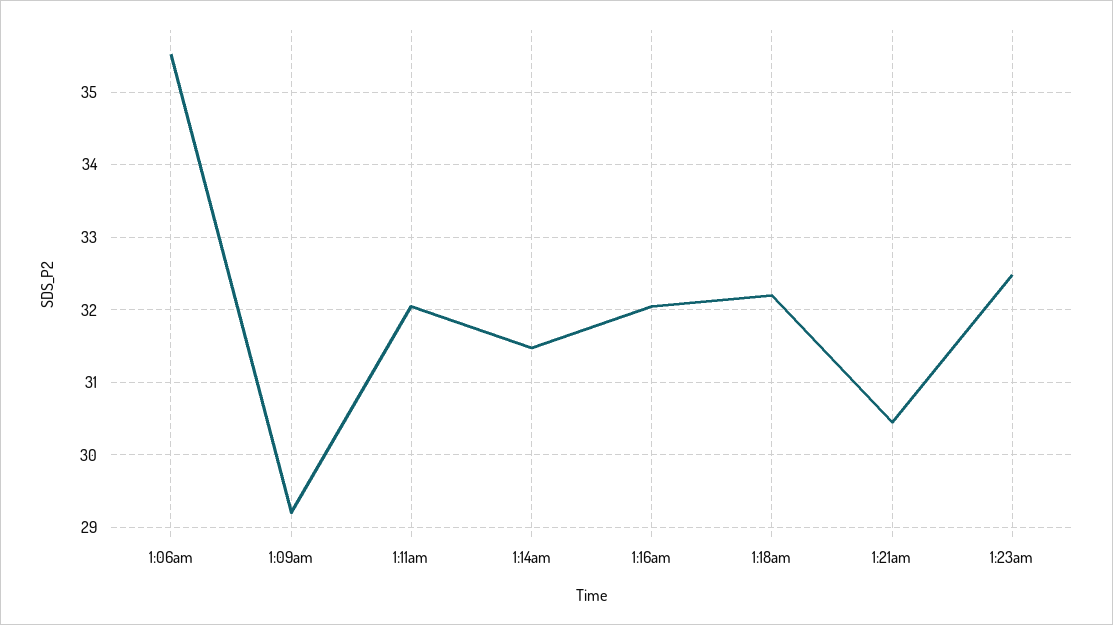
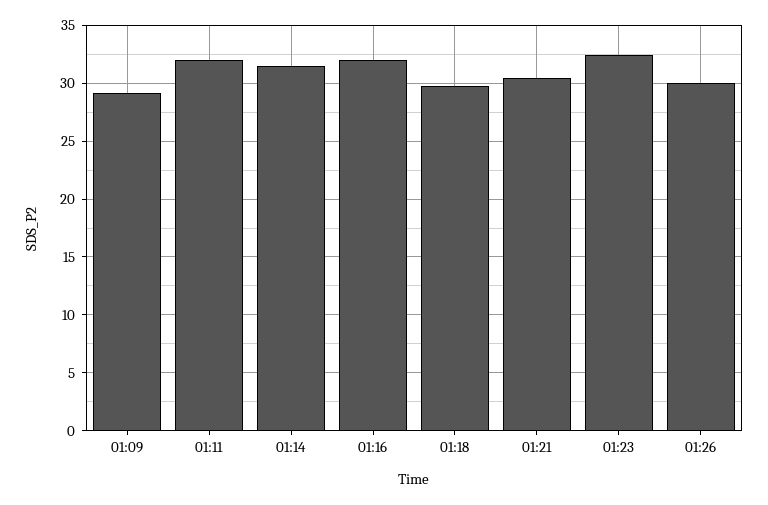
1:06am: 35.5 -> none
1:18am: 32.2 -> 30
01:26: none -> 30

